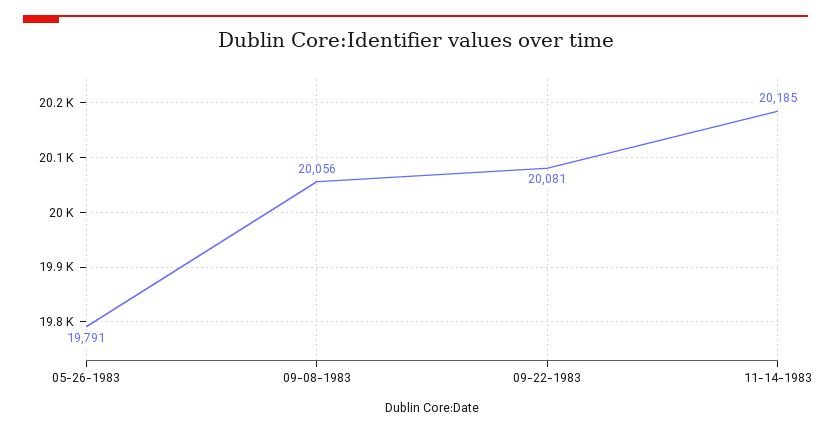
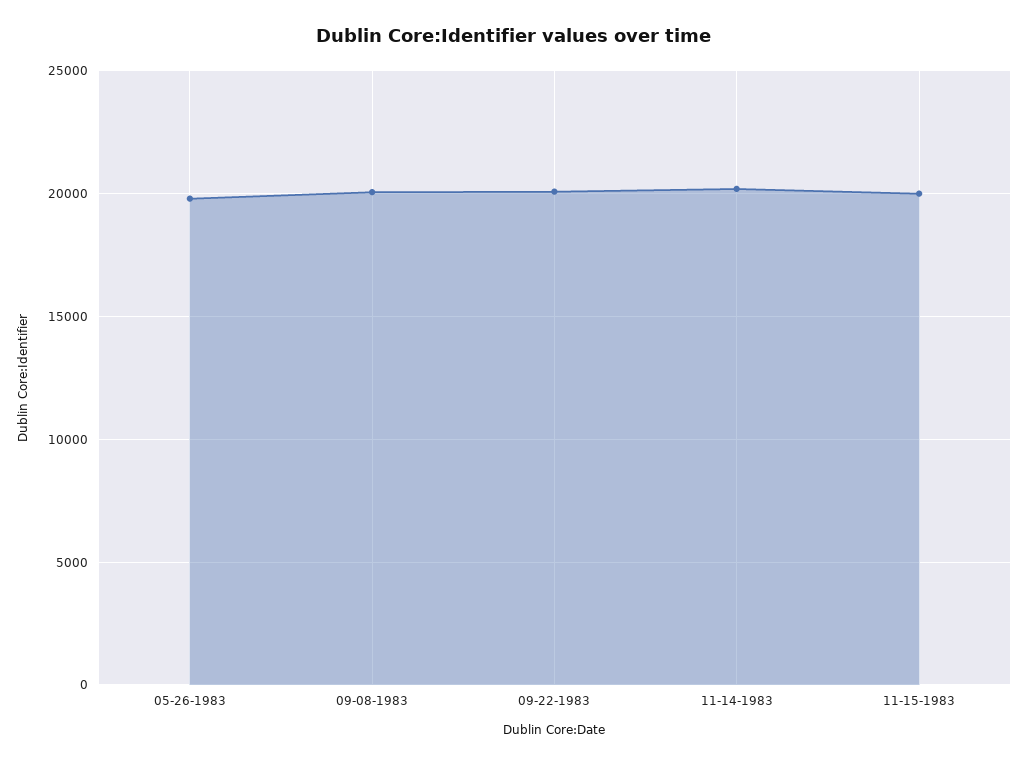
11-15-1983: none -> 20000

